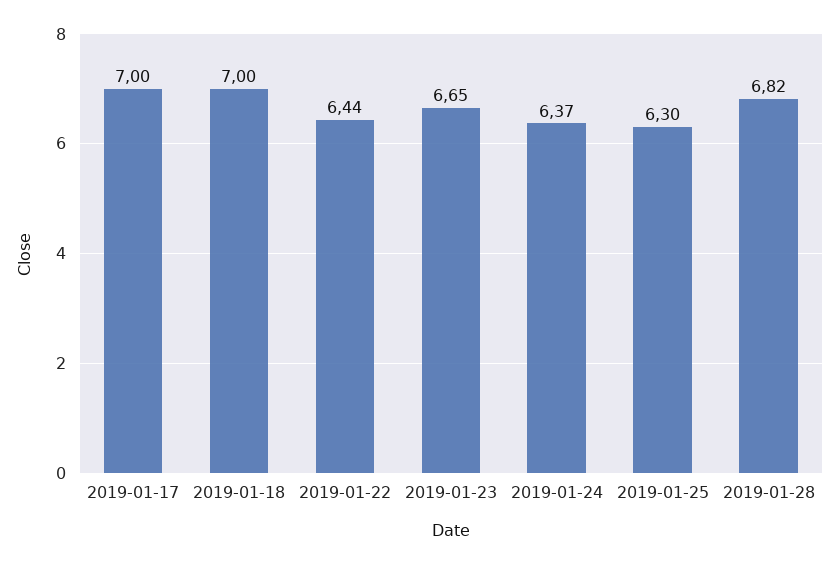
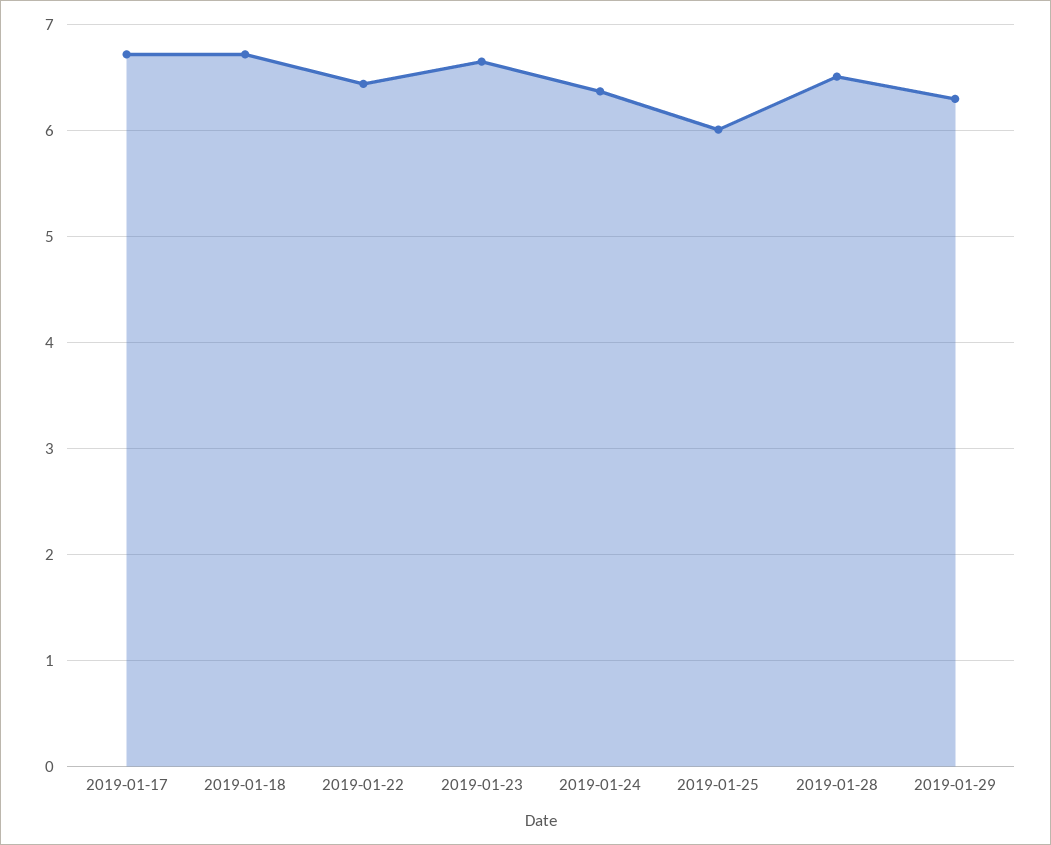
2019-01-17: 7 -> 6.7
2019-01-18: 7 -> 6.7
2019-01-25: 6.3 -> 6
2019-01-28: 6.82 -> 6.5
2019-01-29: none -> 6.3

